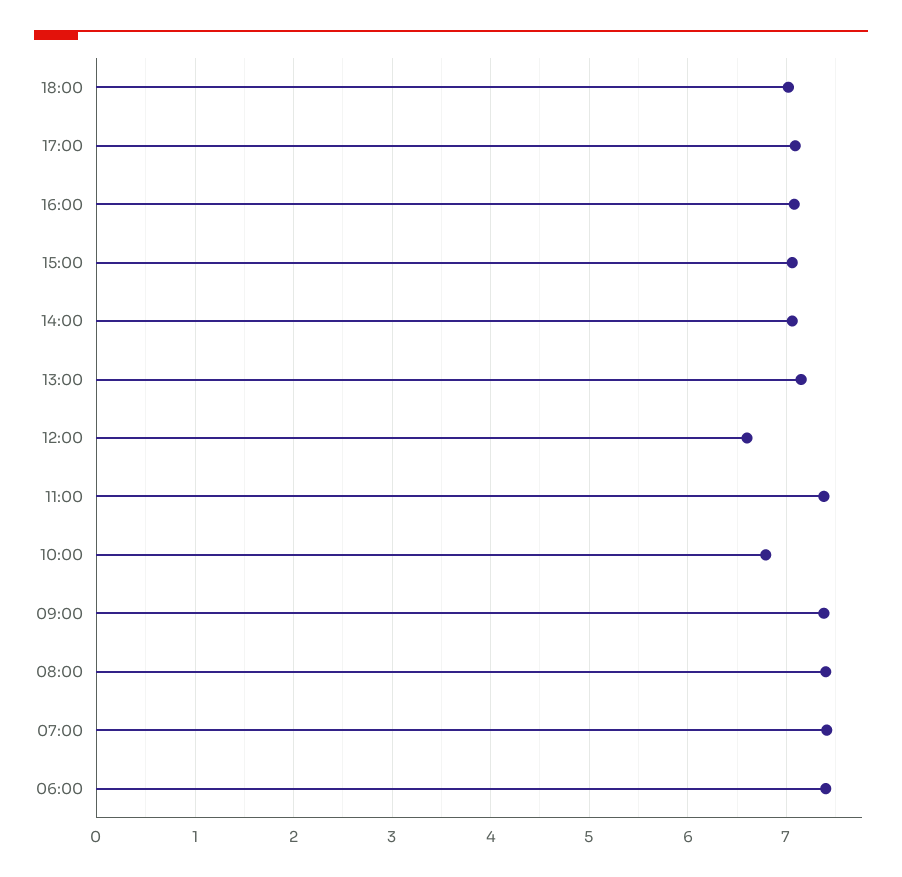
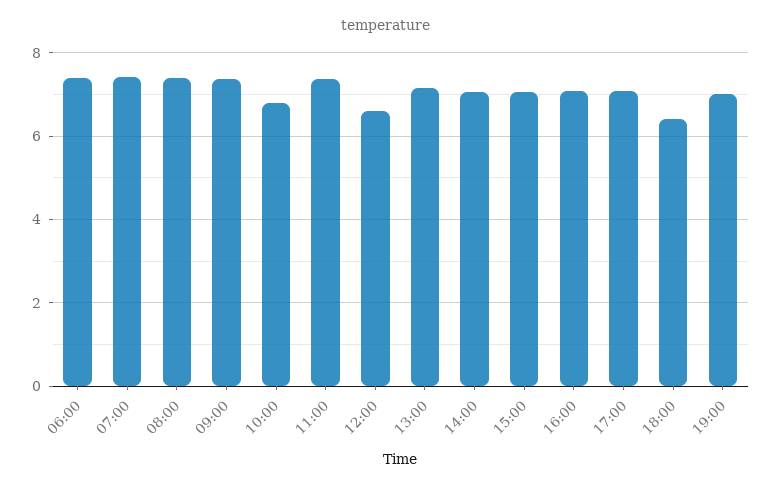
18:00: 7 -> 6.4
19:00: none -> 7

